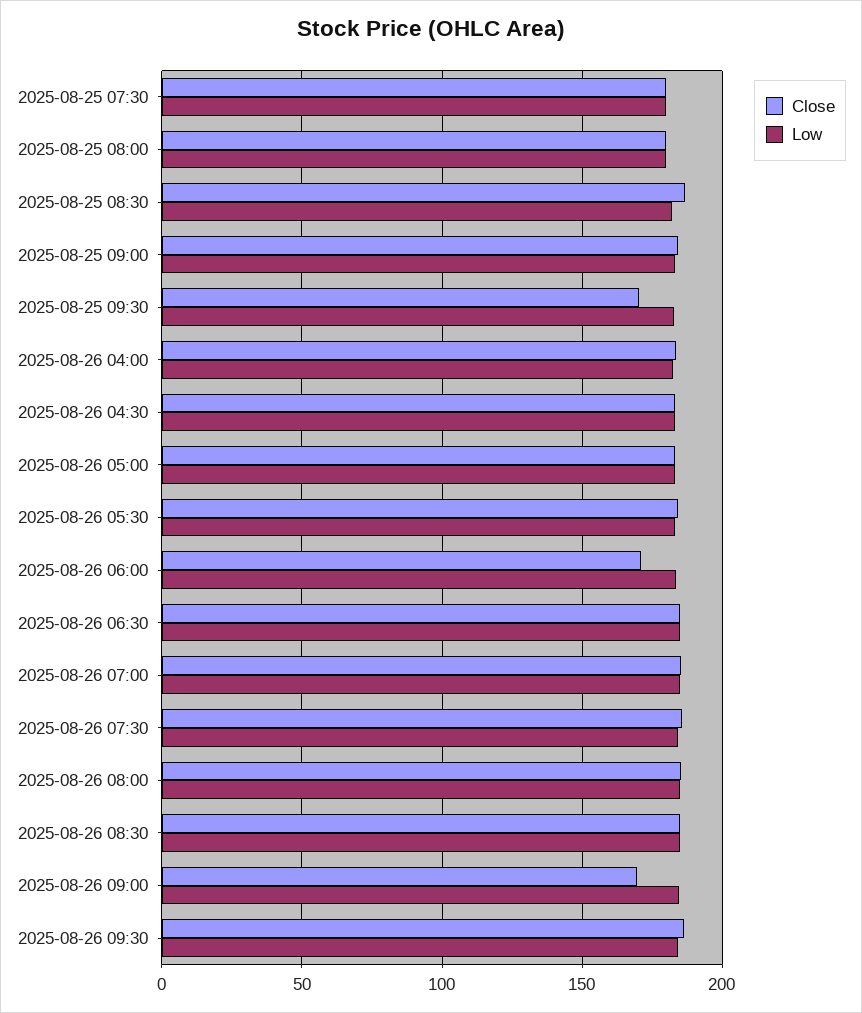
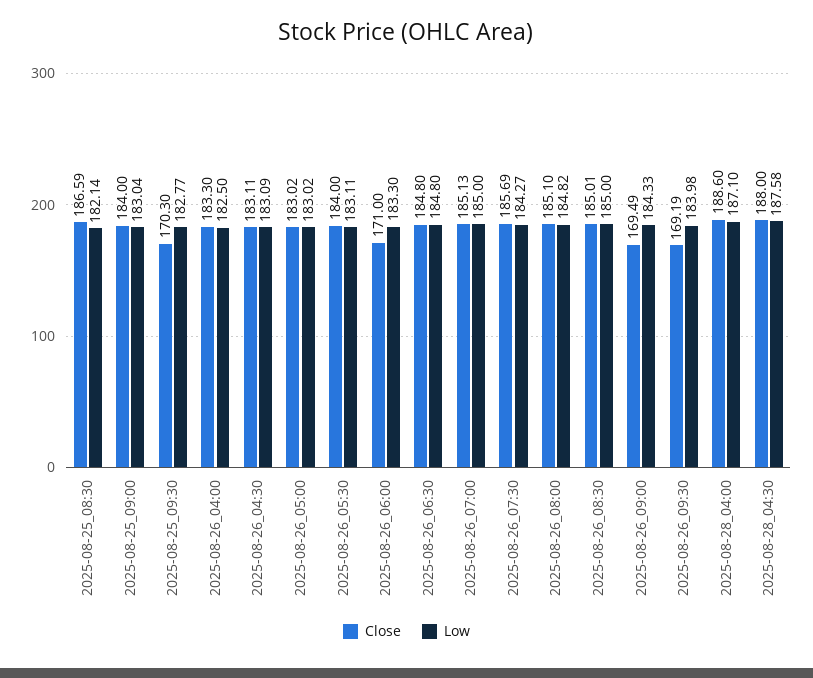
Close, 2025-08-25 07:30: 180 -> none
Low, 2025-08-25 07:30: 180 -> none
Close, 2025-08-25 08:00: 180 -> none
Low, 2025-08-25 08:00: 180 -> none
Close, 2025-08-26 09:30: 185 -> 169.19
Close, 2025-08-28_04:00: none -> 188.6
Low, 2025-08-28_04:00: none -> 187.1
Close, 2025-08-28_04:30: none -> 188
Low, 2025-08-28_04:30: none -> 187.58

